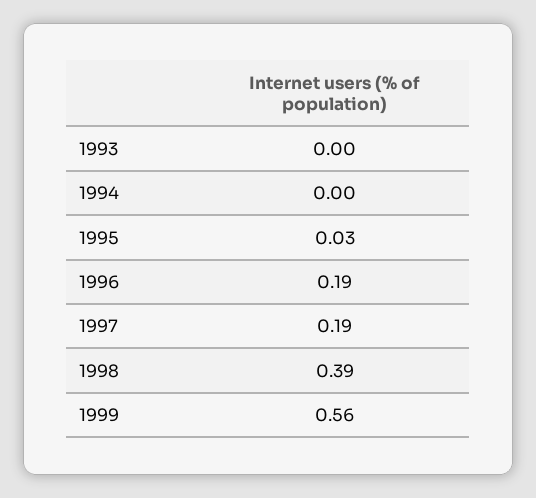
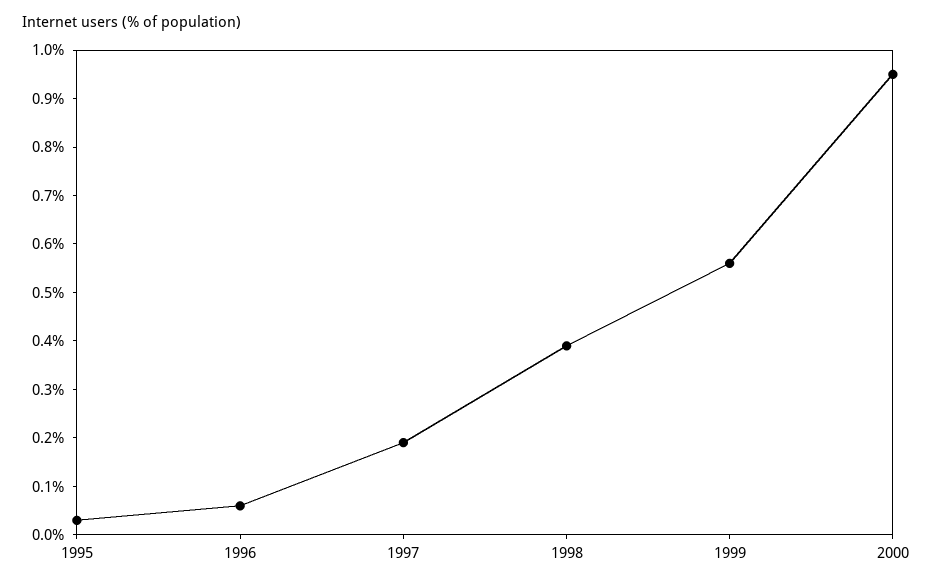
1993: 0 -> none
1994: 0 -> none
1996: 0.19 -> 0.05
2000: none -> 0.95

